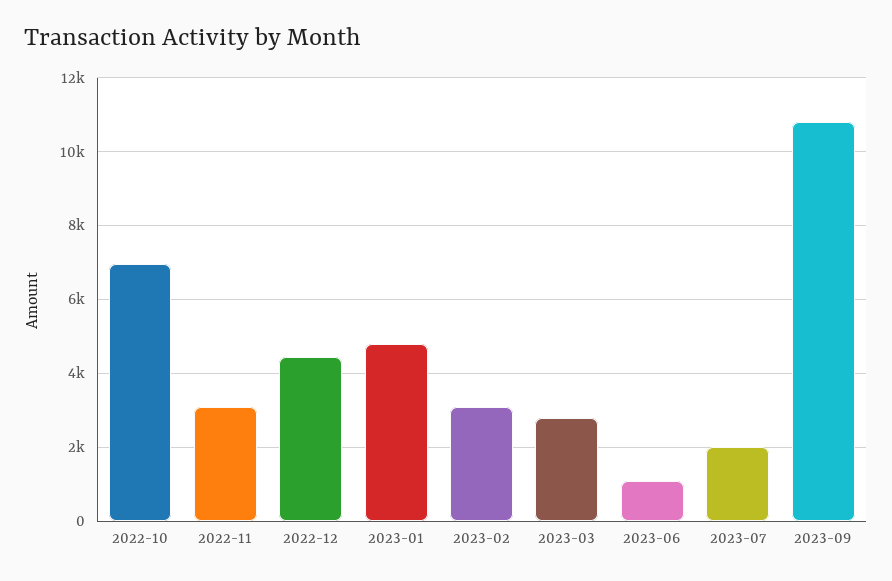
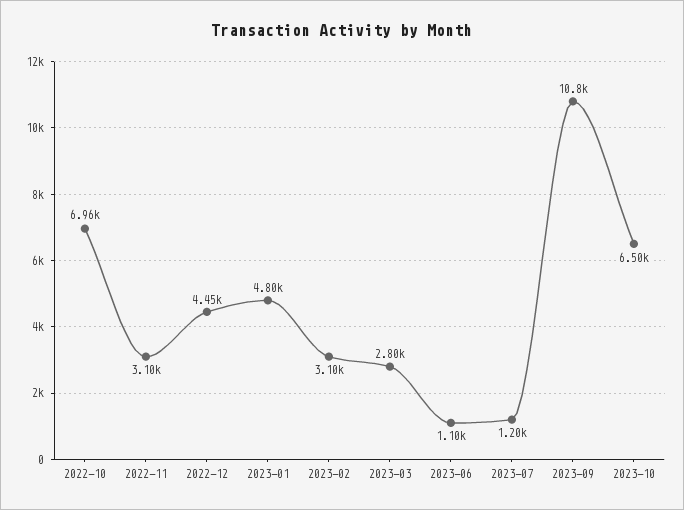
2023-07: 2000 -> 1200
2023-10: none -> 6500

